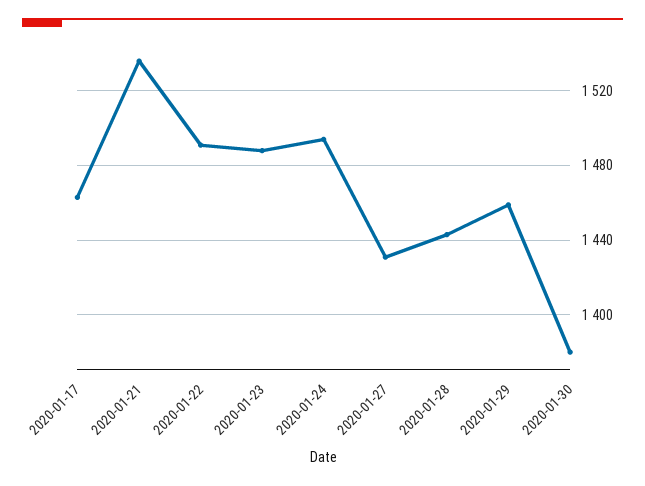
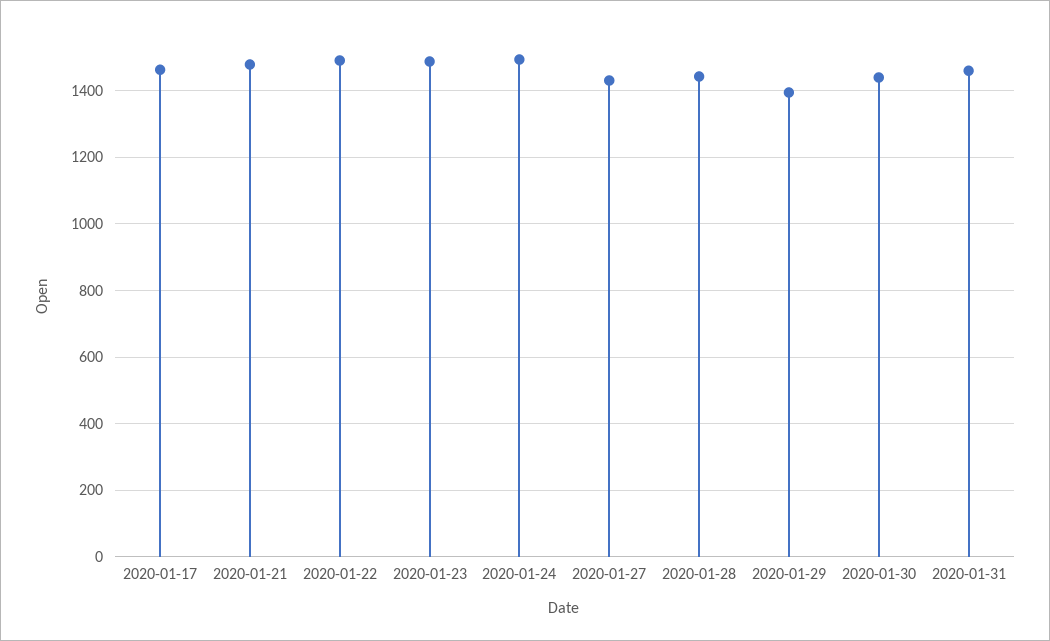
2020-01-21: 1535 -> 1480
2020-01-29: 1460 -> 1400
2020-01-30: 1380 -> 1440
2020-01-31: none -> 1460

